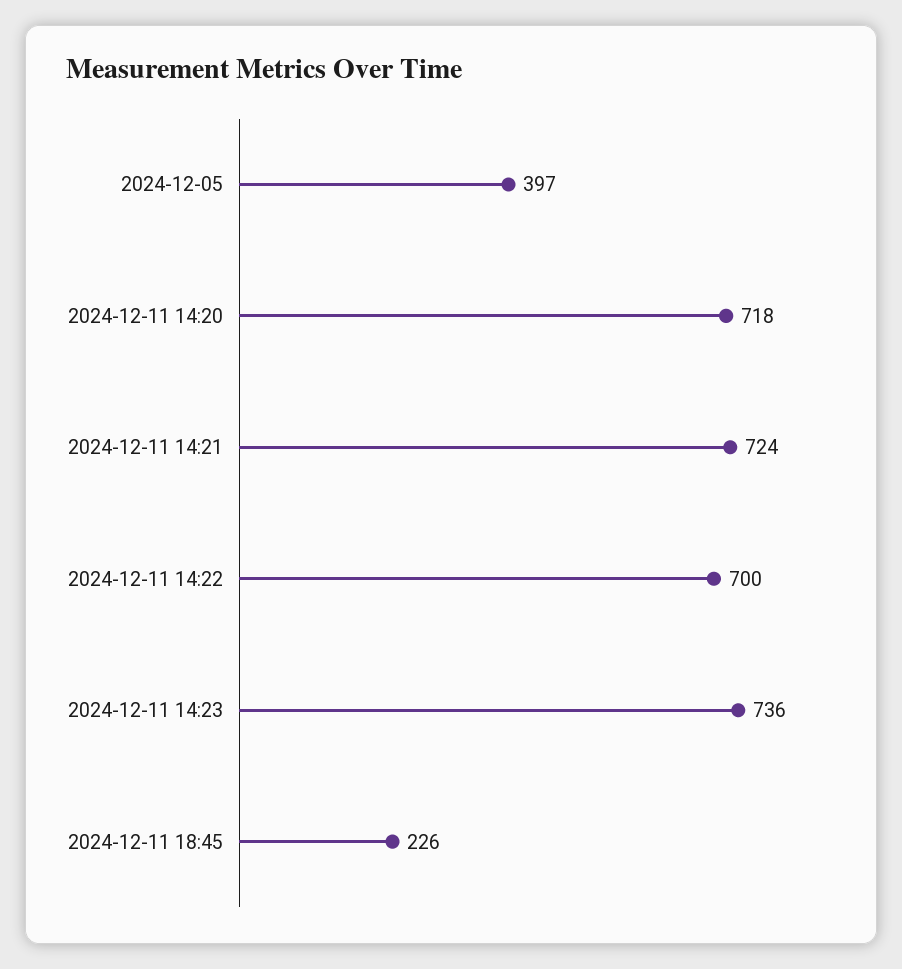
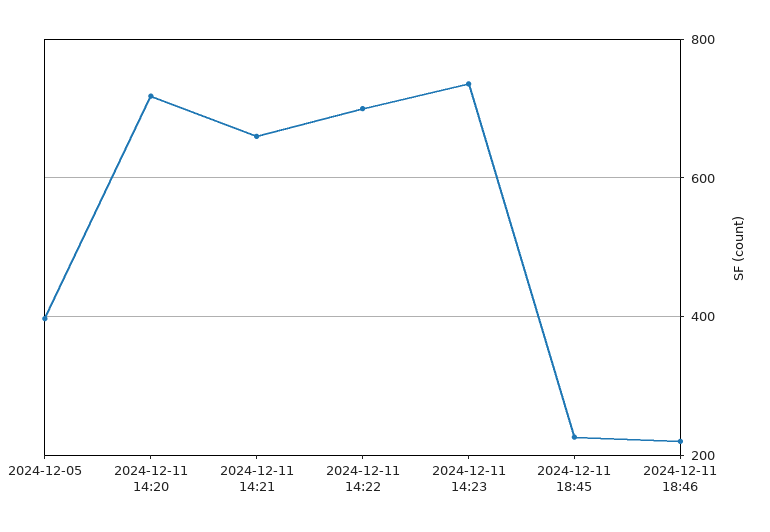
2024-12-11 14:21: 724 -> 660
2024-12-11 18:46: none -> 220

